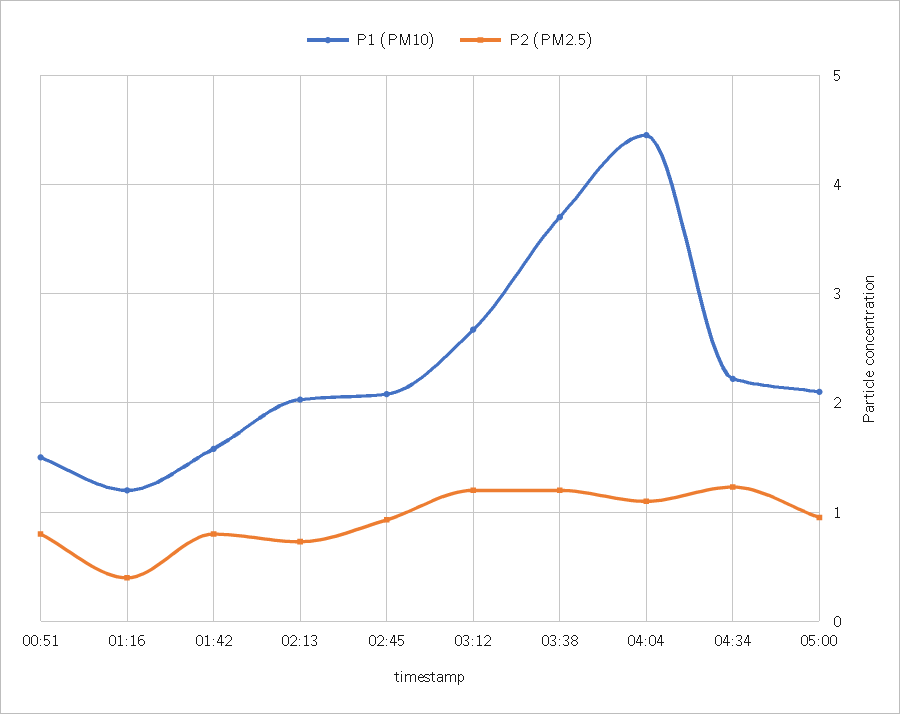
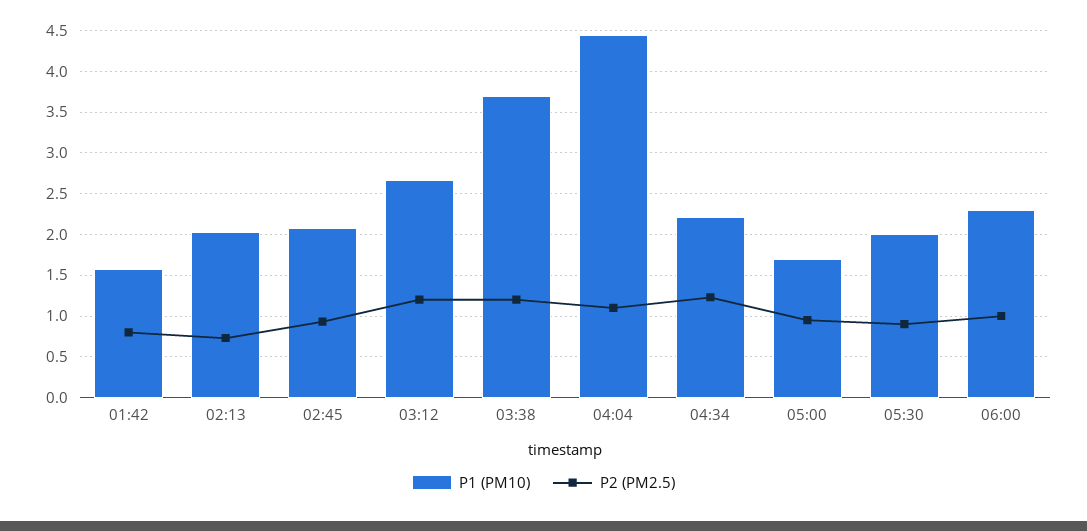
P1 (PM10), 00:51: 1.5 -> none
P2 (PM2.5), 00:51: 0.8 -> none
P1 (PM10), 01:16: 1.2 -> none
P2 (PM2.5), 01:16: 0.4 -> none
P1 (PM10), 05:00: 2.1 -> 1.7
P1 (PM10), 05:30: none -> 2
P2 (PM2.5), 05:30: none -> 0.9
P1 (PM10), 06:00: none -> 2.3
P2 (PM2.5), 06:00: none -> 1

